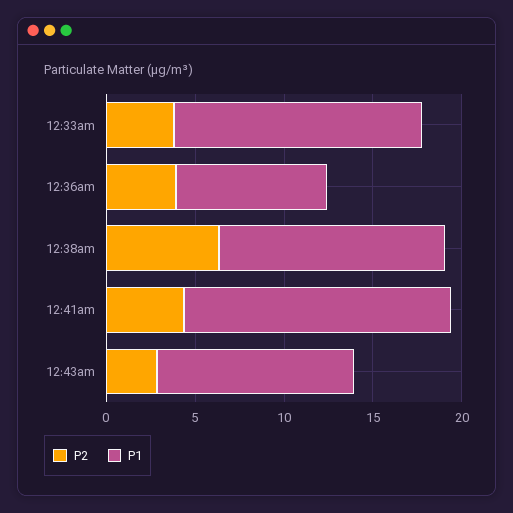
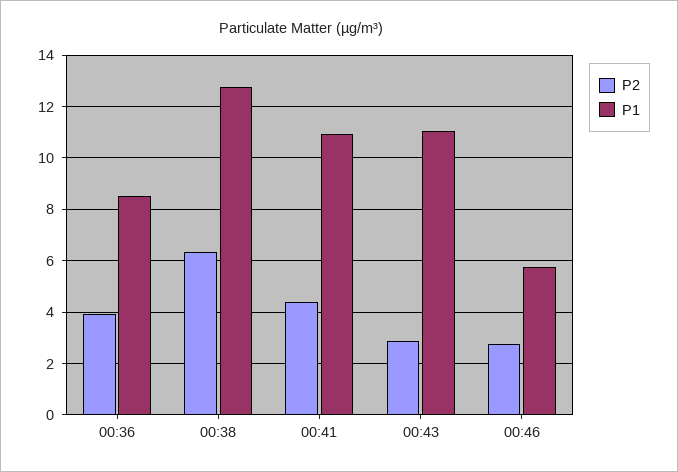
P2, 12:33am: 4 -> none
P1, 12:33am: 14 -> none
P1, 12:41am: 15 -> 11
P2, 00:46: none -> 2.75
P1, 00:46: none -> 5.75

